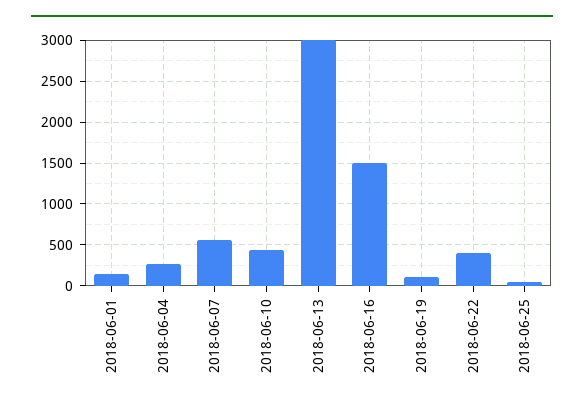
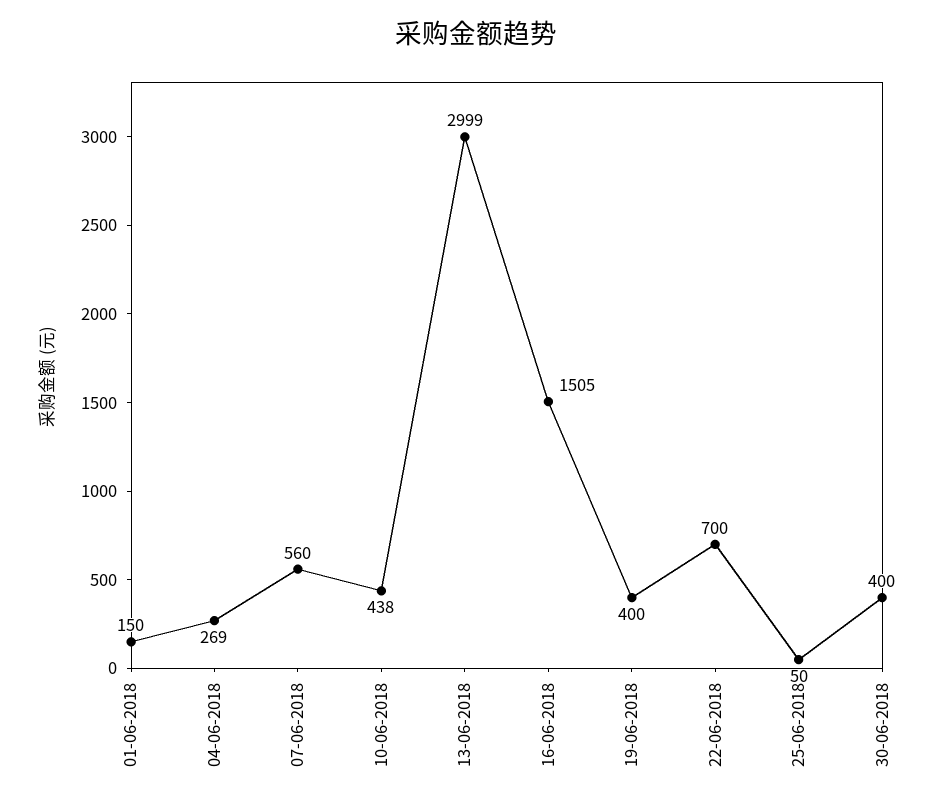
2018-06-19: 100 -> 400
2018-06-22: 400 -> 700
30-06-2018: none -> 400

